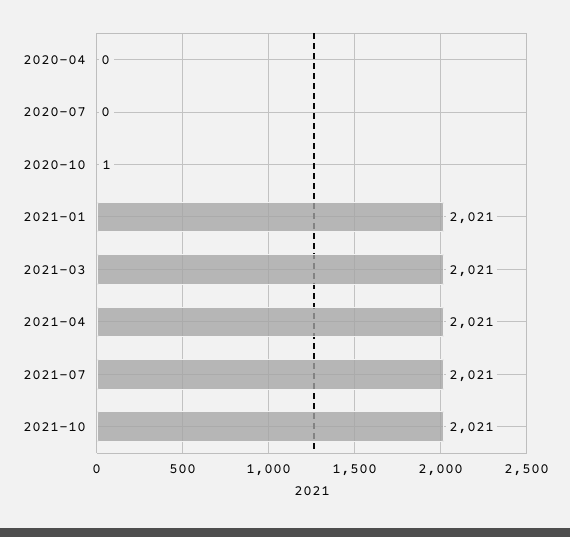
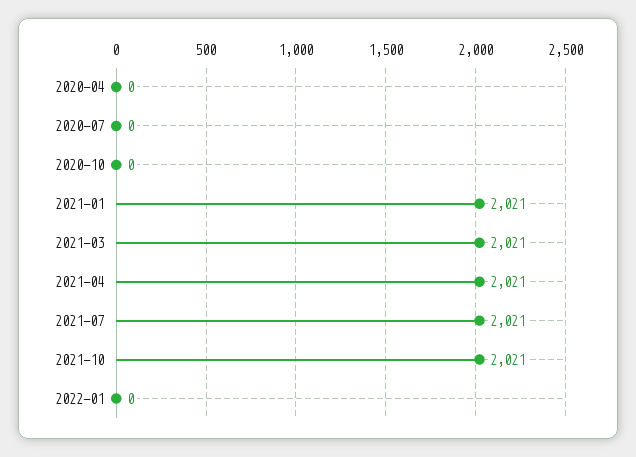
2020-10: 1 -> 0
2022-01: none -> 0

